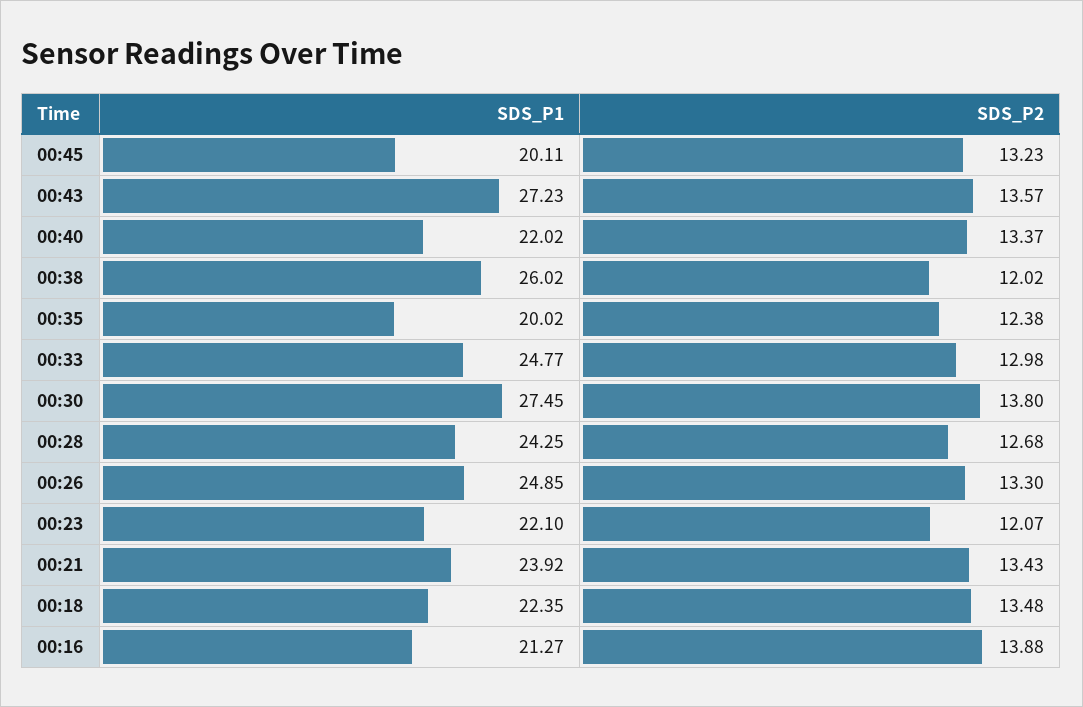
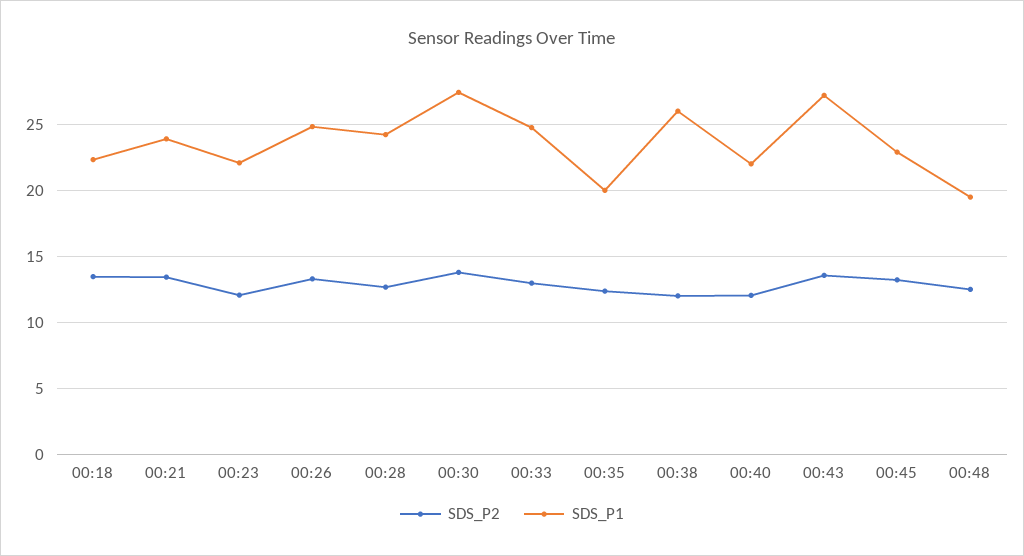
SDS_P1, 00:45: 20.11 -> 23
SDS_P2, 00:40: 13.37 -> 12
SDS_P1, 00:16: 21.27 -> none
SDS_P2, 00:16: 13.88 -> none
SDS_P2, 00:48: none -> 12.5
SDS_P1, 00:48: none -> 19.5

